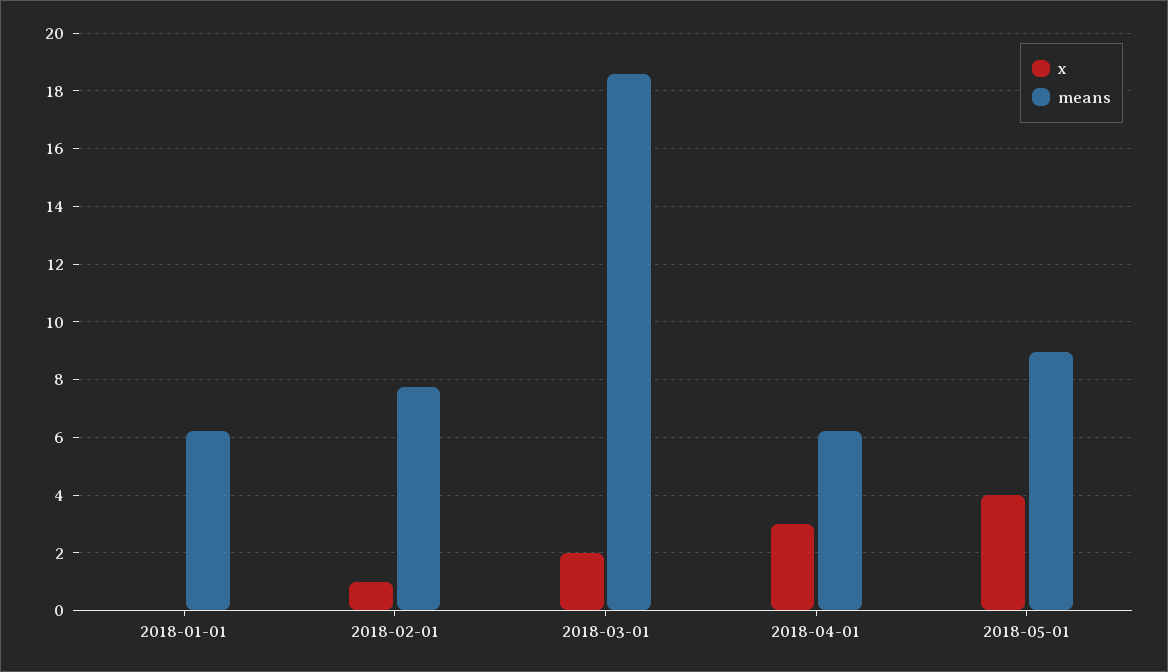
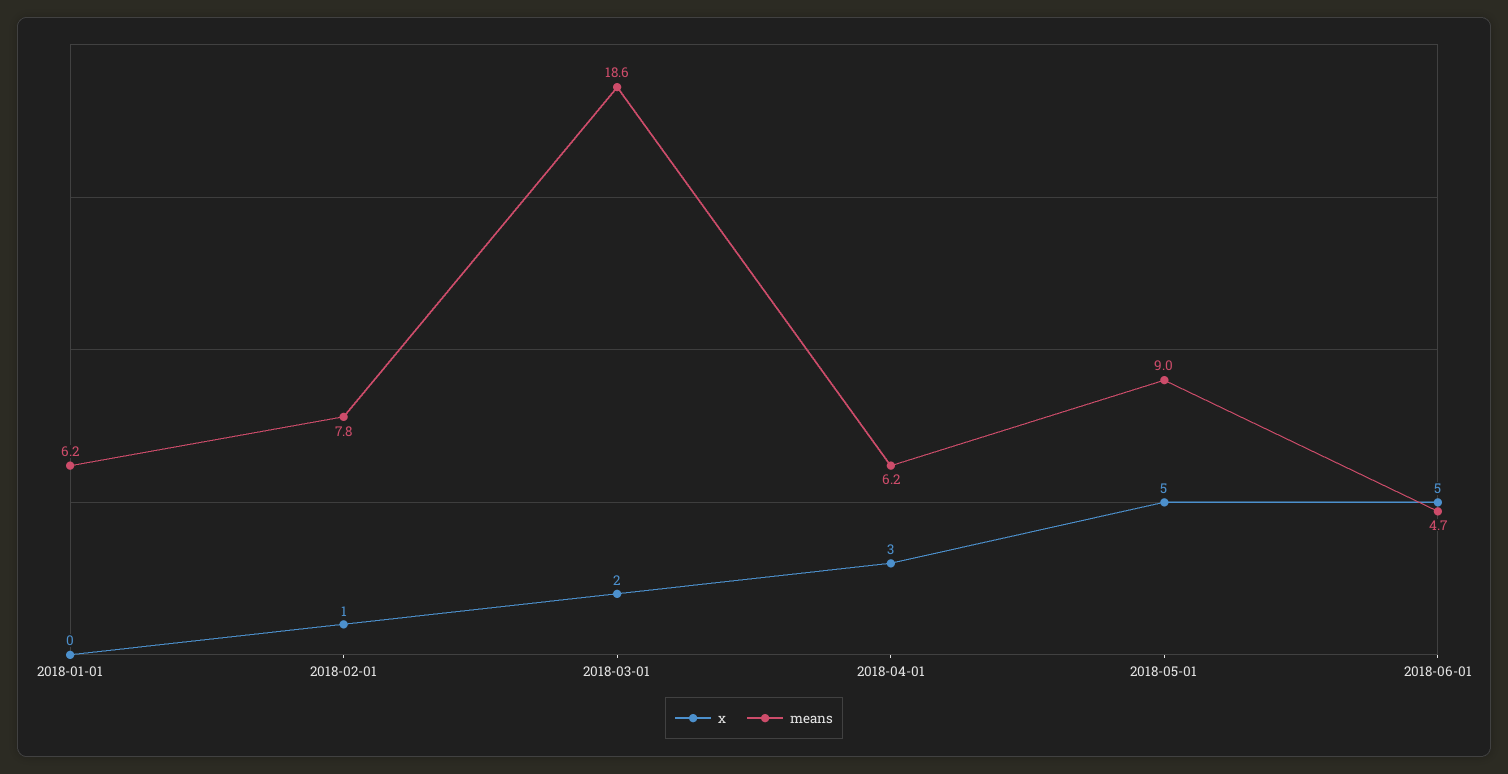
x, 2018-05-01: 4 -> 5
x, 2018-06-01: none -> 5
means, 2018-06-01: none -> 4.7

